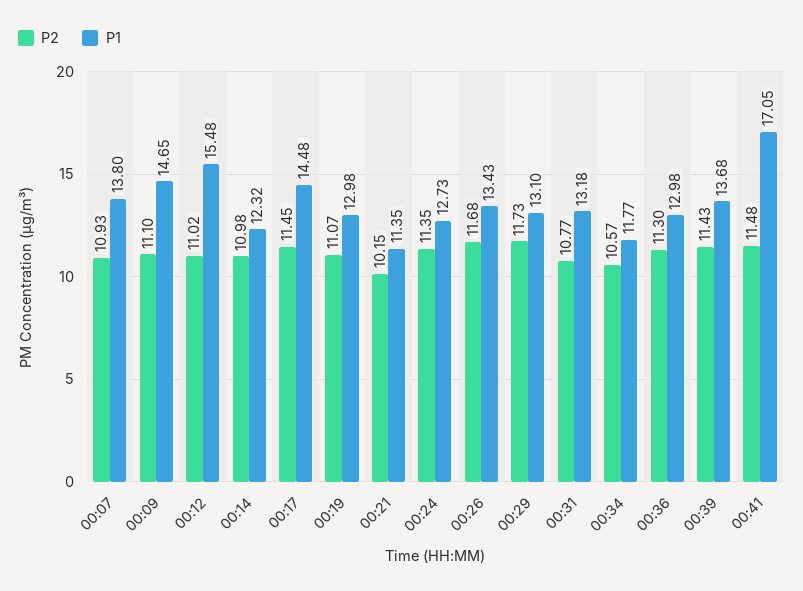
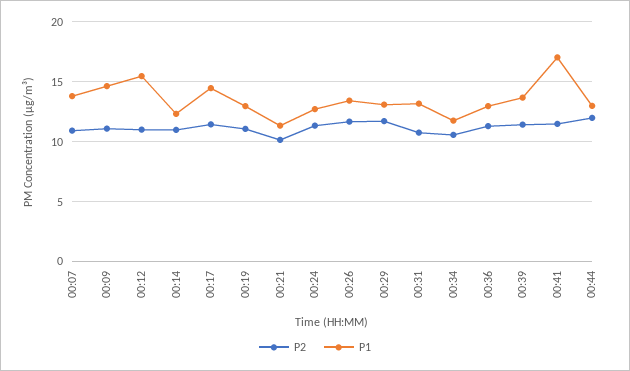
P2, 00:44: none -> 12
P1, 00:44: none -> 13

